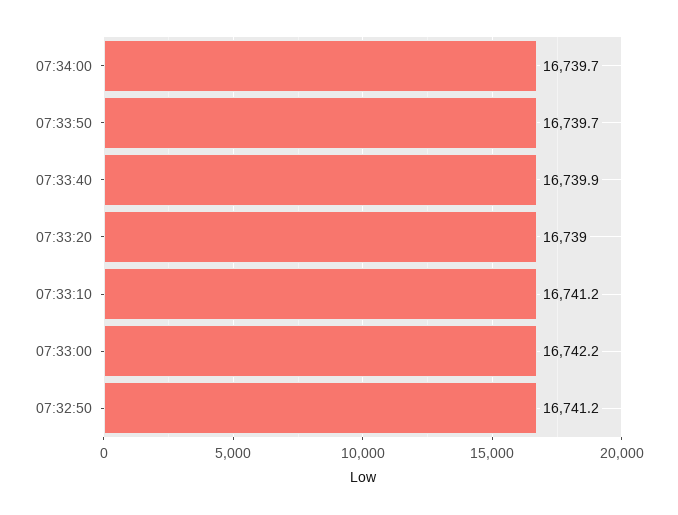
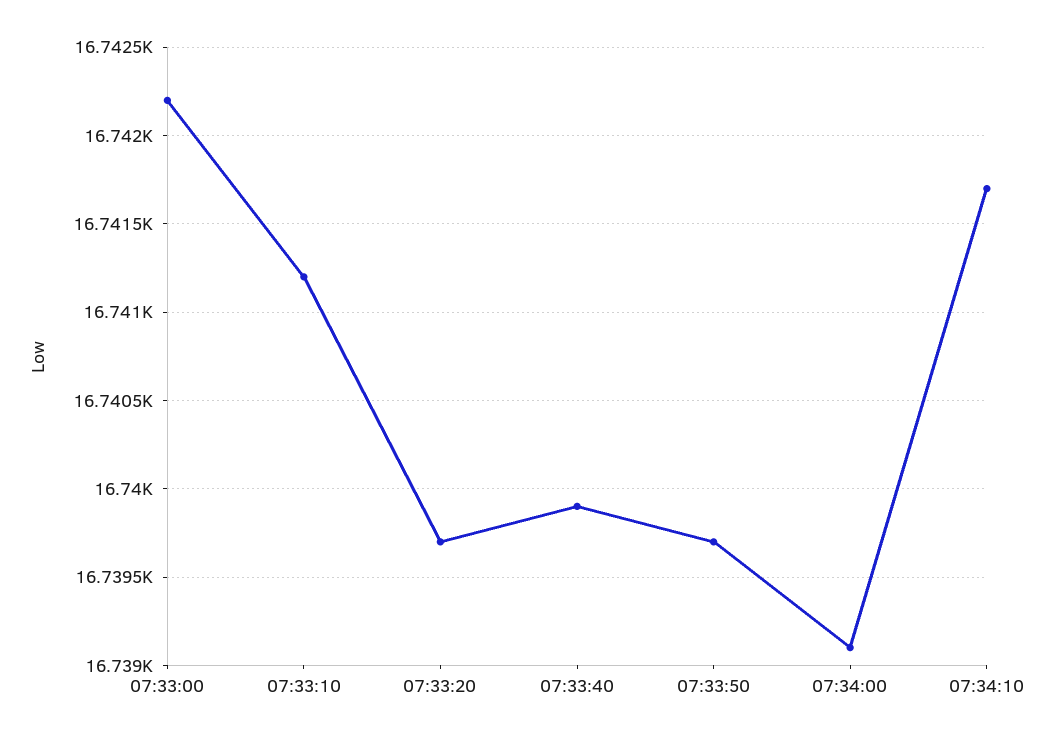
07:34:00: 16739.7 -> 16739.1
07:33:20: 16739 -> 16739.7
07:32:50: 16741.2 -> none
07:34:10: none -> 16741.7

